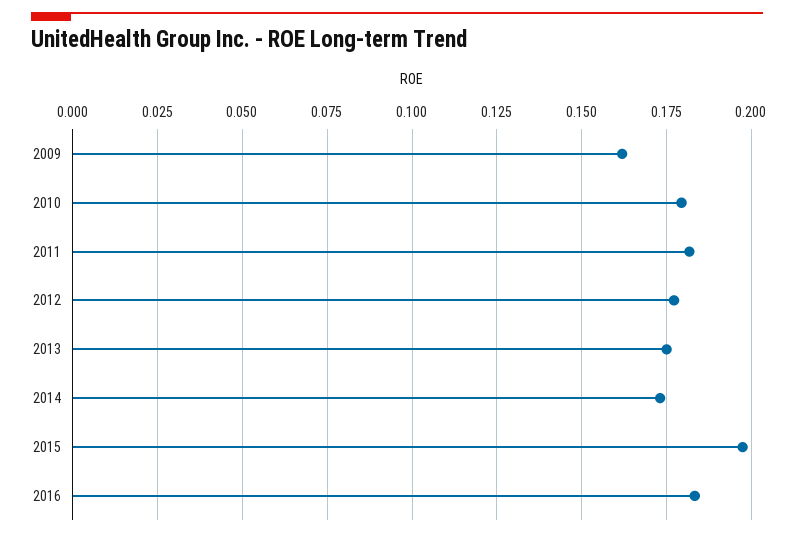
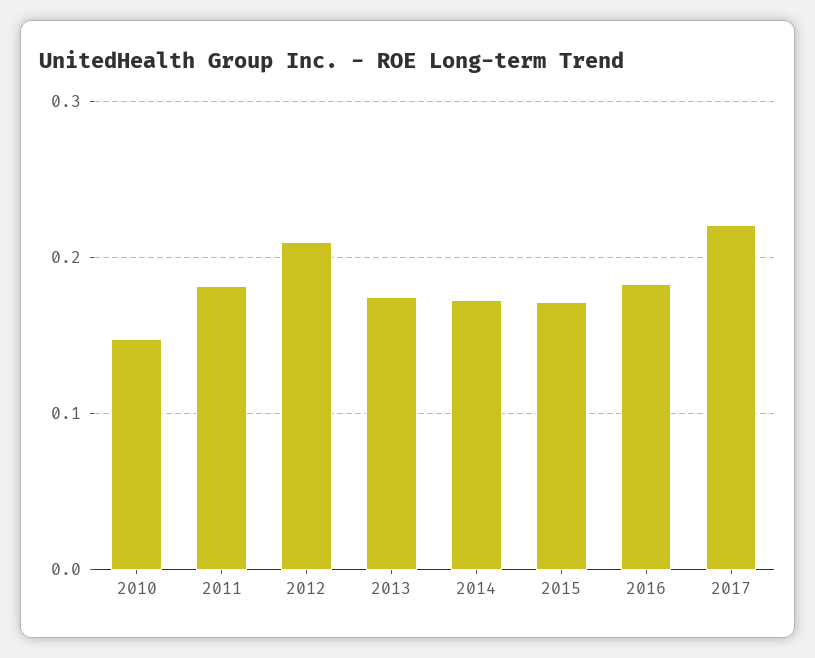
2009: 0.1625 -> none
2010: 0.18 -> 0.15
2012: 0.1775 -> 0.21
2015: 0.1975 -> 0.17
2017: none -> 0.22

